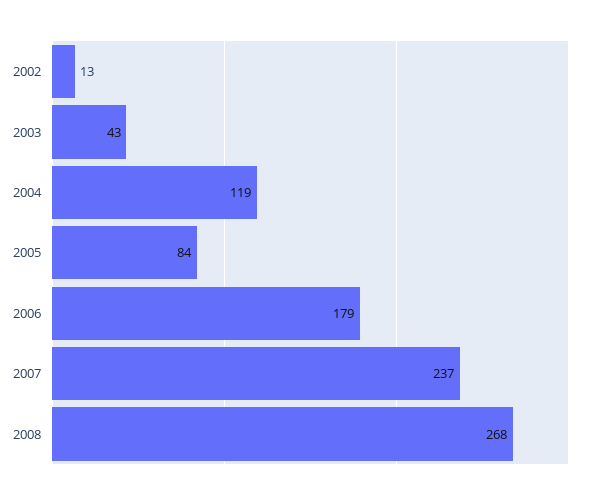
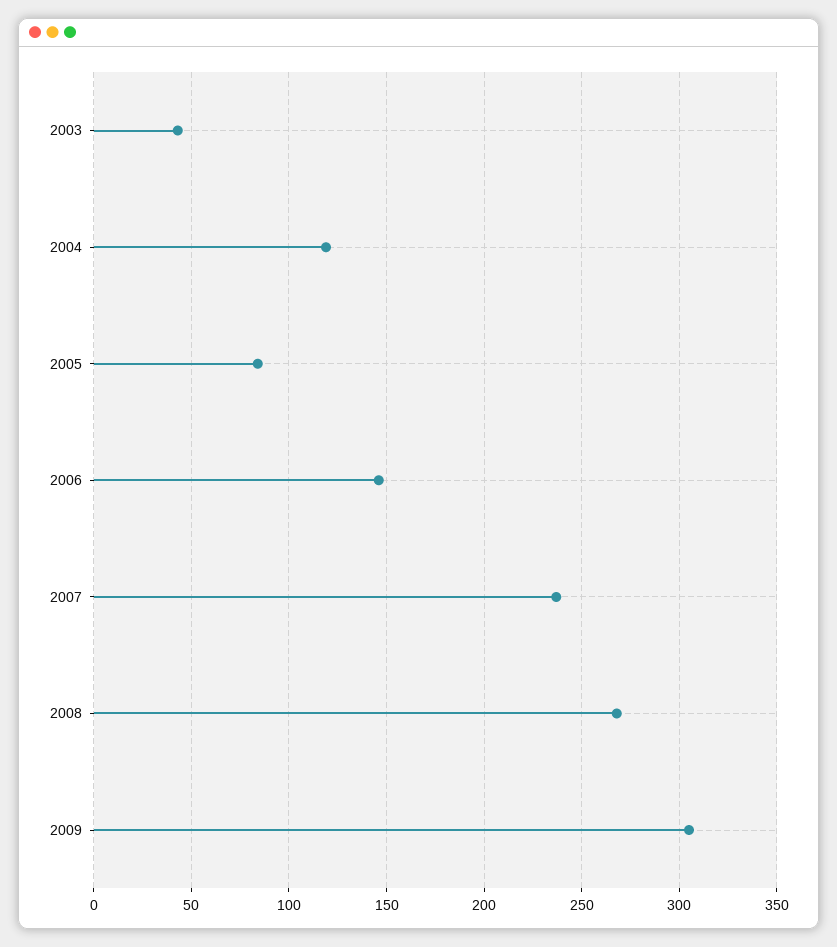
2002: 13 -> none
2006: 179 -> 145
2009: none -> 305

